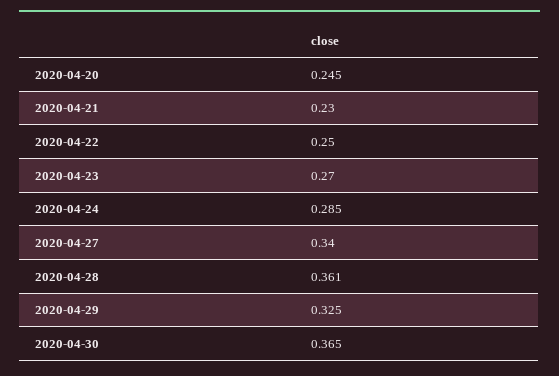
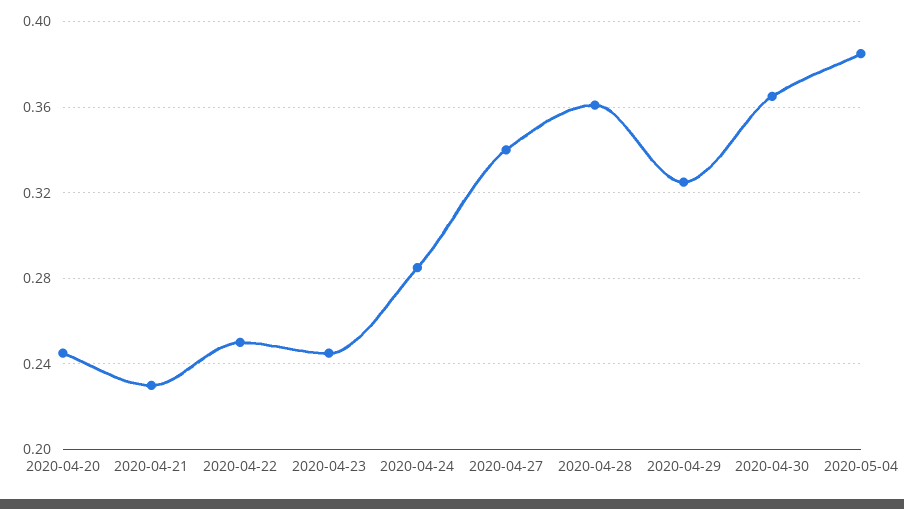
2020-04-23: 0.27 -> 0.245
2020-05-04: none -> 0.385

